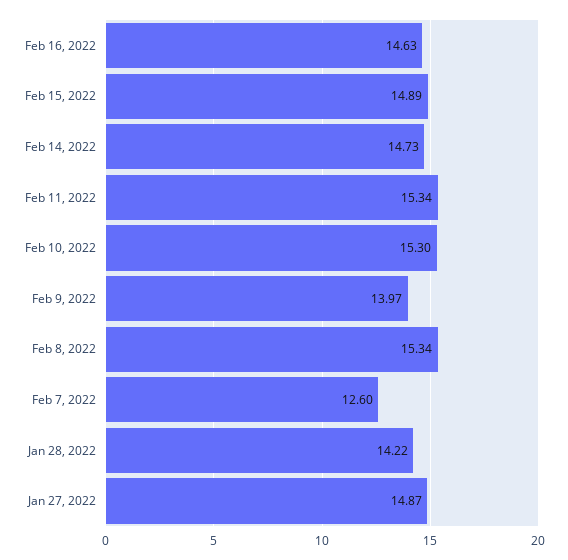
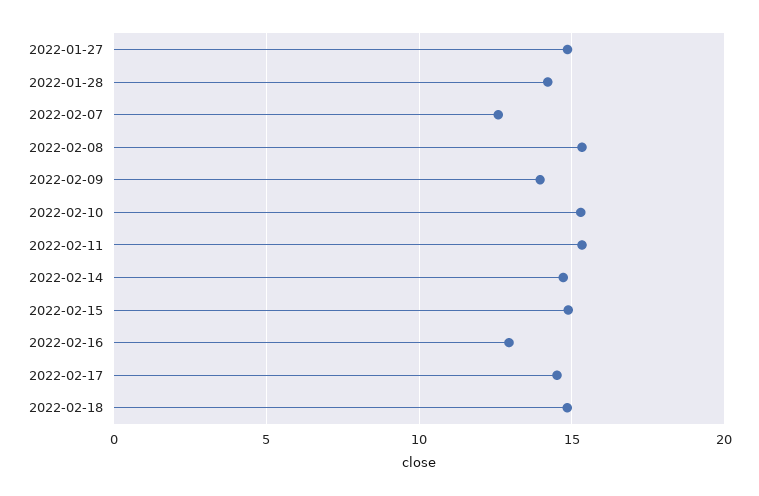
Feb 16, 2022: 14.63 -> 13
2022-02-17: none -> 14.5
2022-02-18: none -> 15

